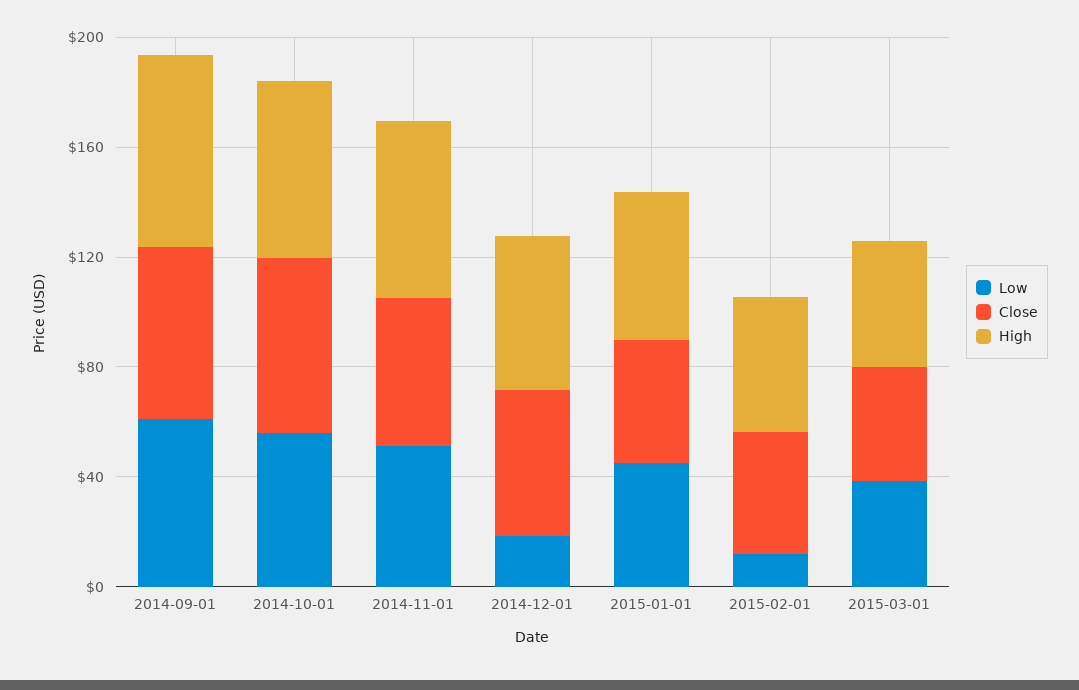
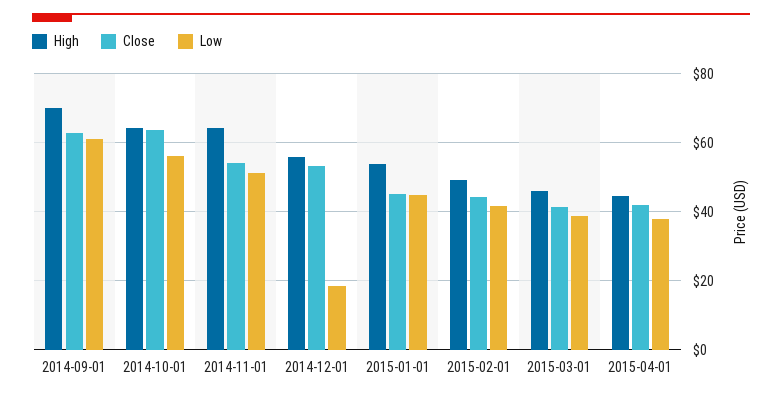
Low, 2015-02-01: 10 -> 42
High, 2015-04-01: none -> 44
Close, 2015-04-01: none -> 42
Low, 2015-04-01: none -> 38

